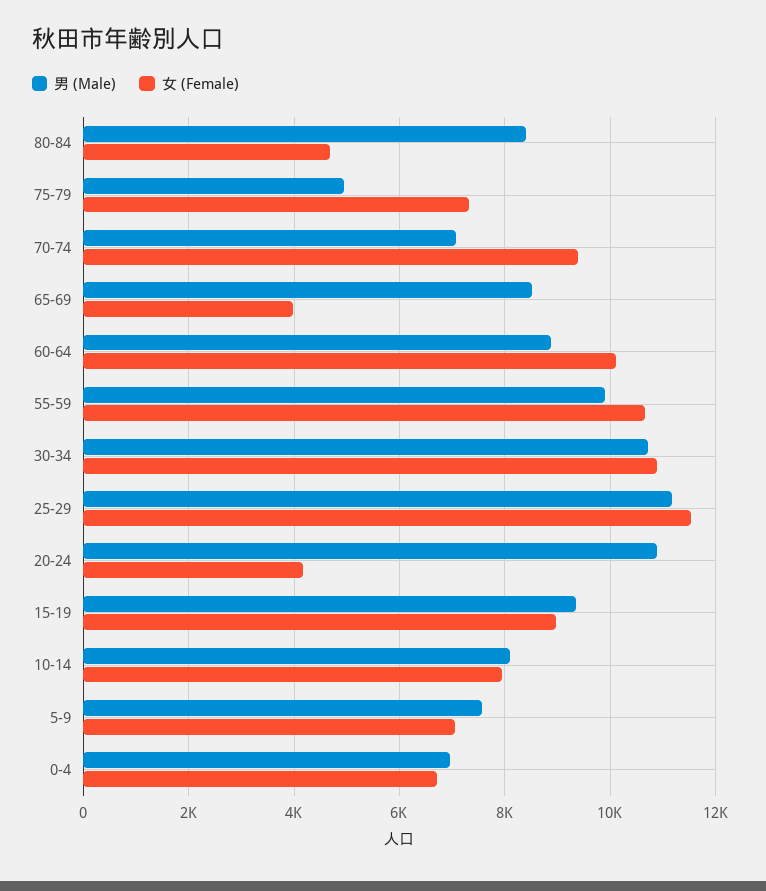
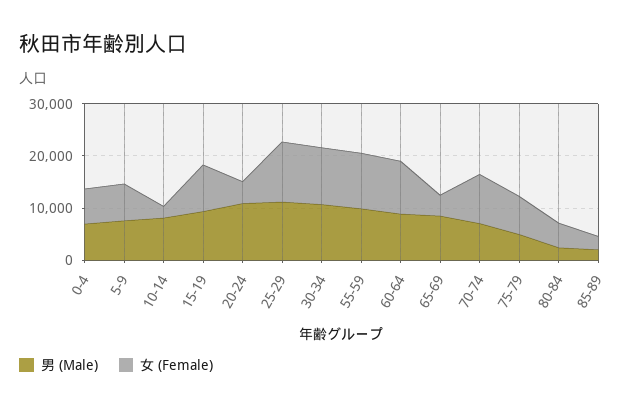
男 (Male), 80-84: 8400 -> 2000
女 (Female), 10-14: 8000 -> 2000
男 (Male), 85-89: none -> 2000
女 (Female), 85-89: none -> 2000

